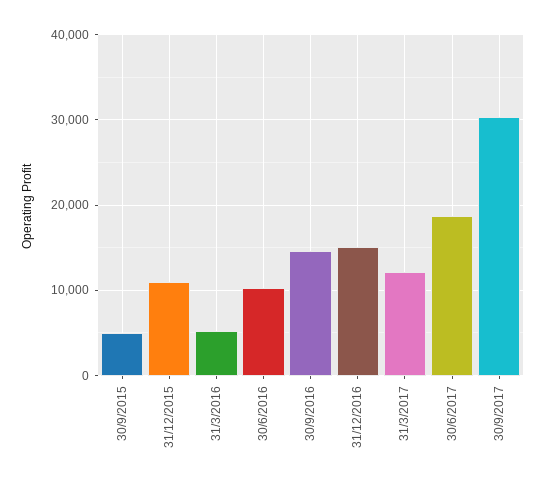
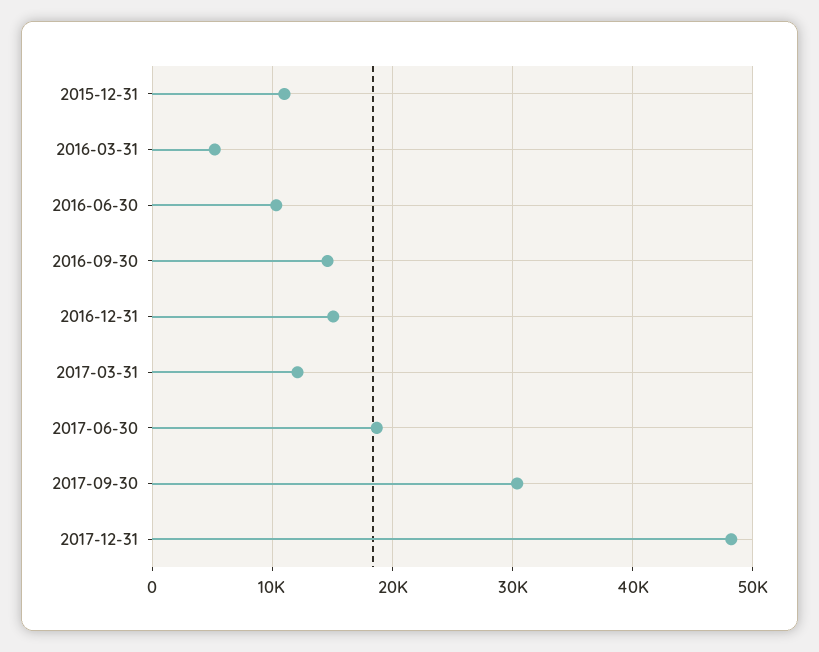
30/9/2015: 5000 -> none
2017-12-31: none -> 48000

